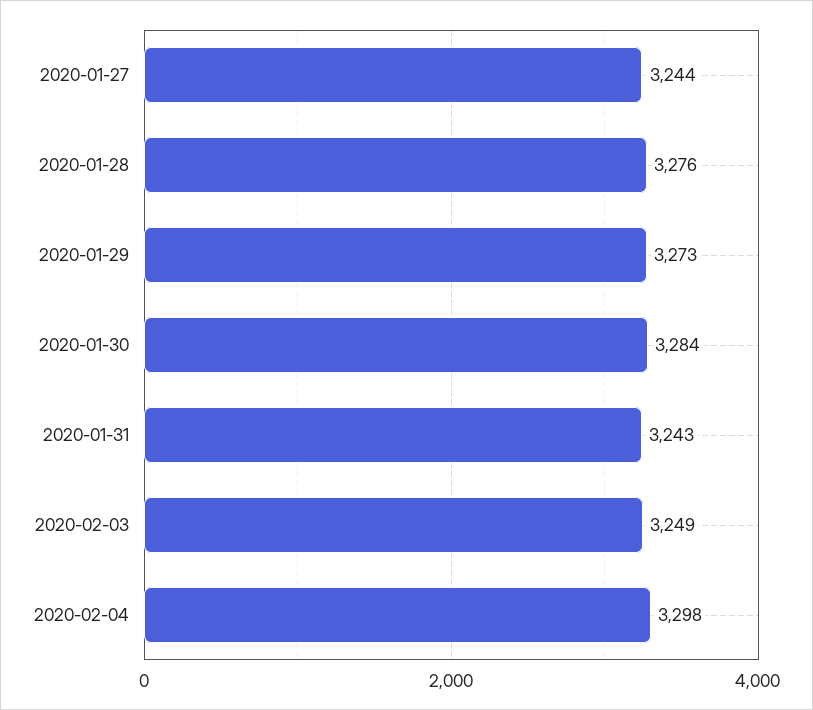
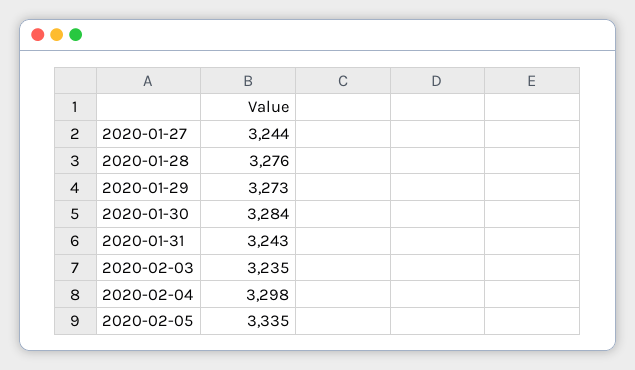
2020-02-03: 3249 -> 3235
2020-02-05: none -> 3335

